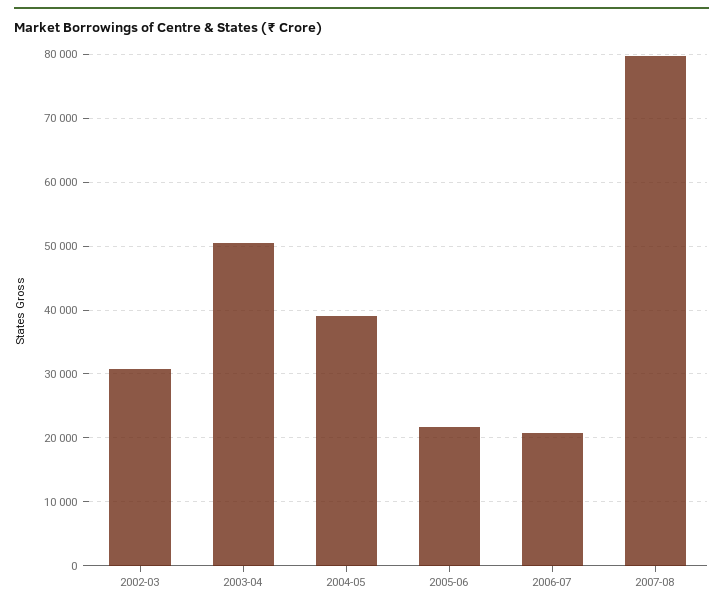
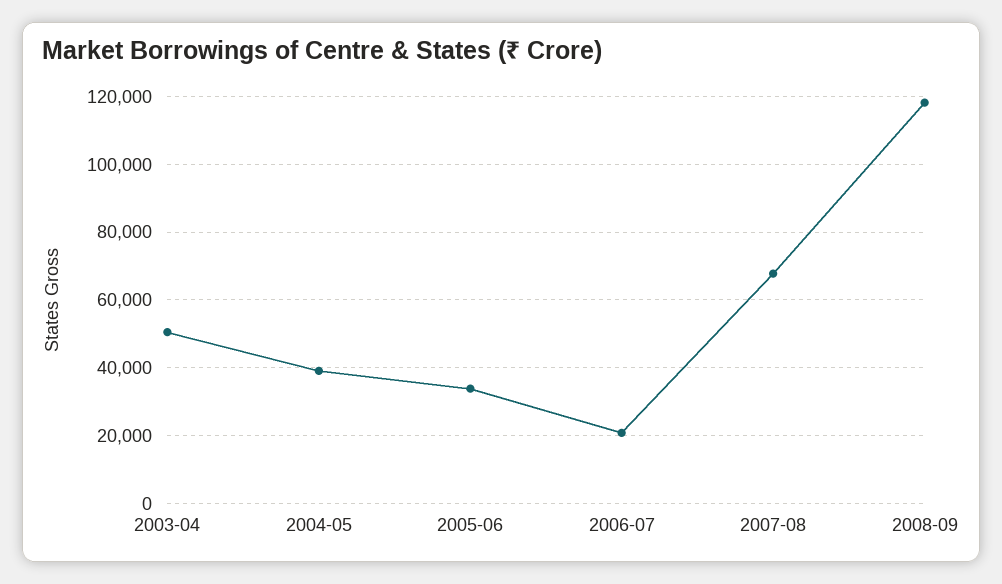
2002-03: 31000 -> none
2005-06: 22000 -> 34000
2007-08: 80000 -> 68000
2008-09: none -> 118000

